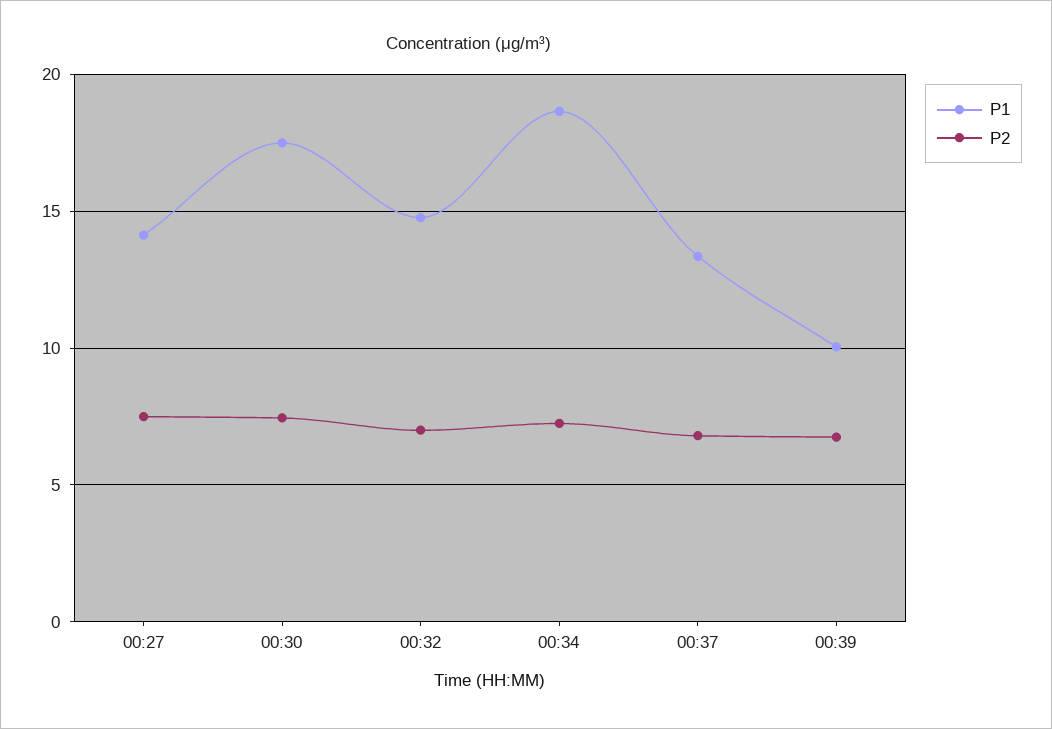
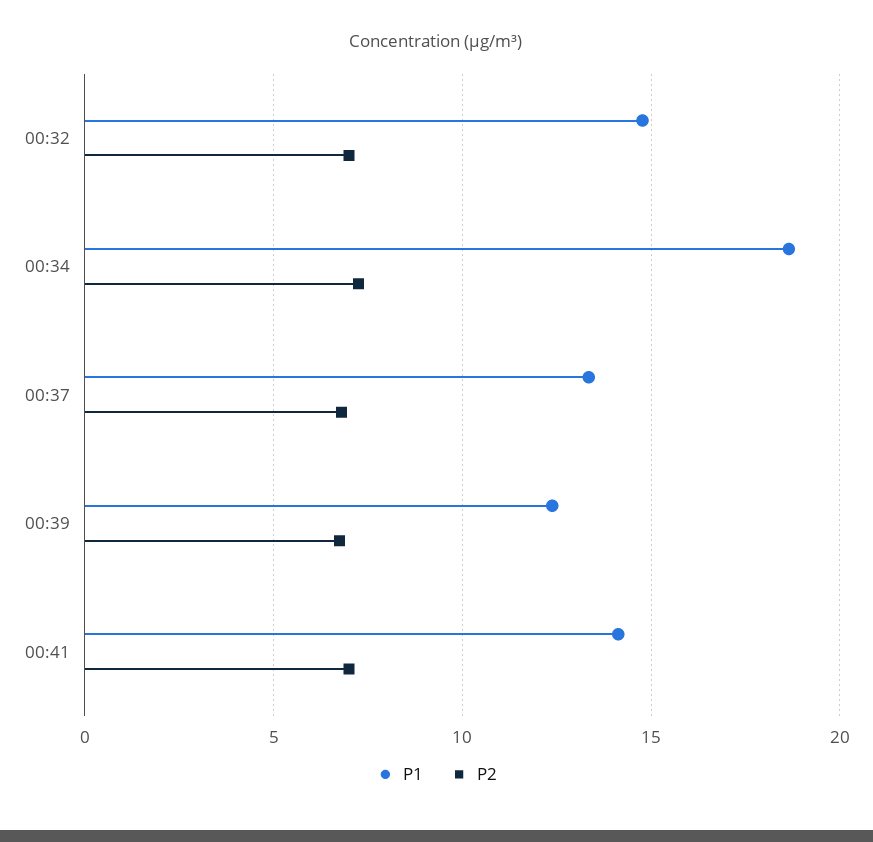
P1, 00:27: 14 -> none
P2, 00:27: 7.5 -> none
P1, 00:30: 17.5 -> none
P2, 00:30: 7.5 -> none
P1, 00:39: 10 -> 12.5
P1, 00:41: none -> 14
P2, 00:41: none -> 7

